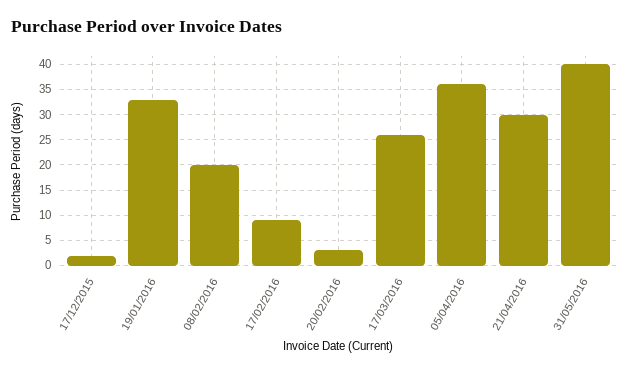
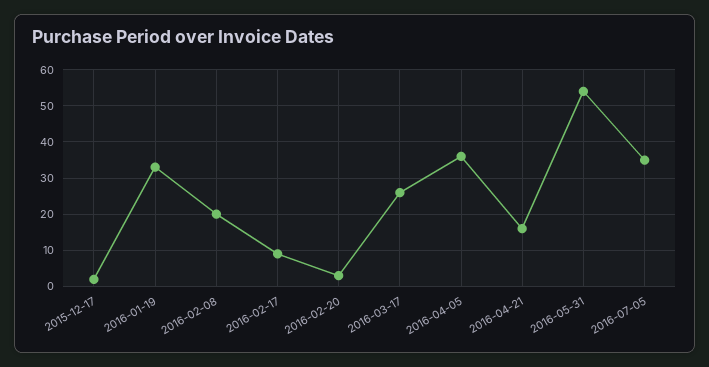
21/04/2016: 30 -> 15
31/05/2016: 40 -> 55
2016-07-05: none -> 35

